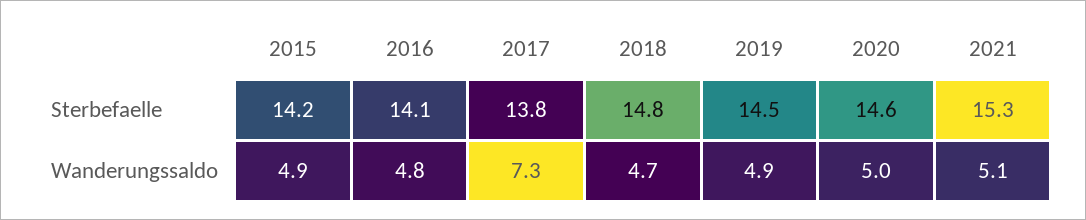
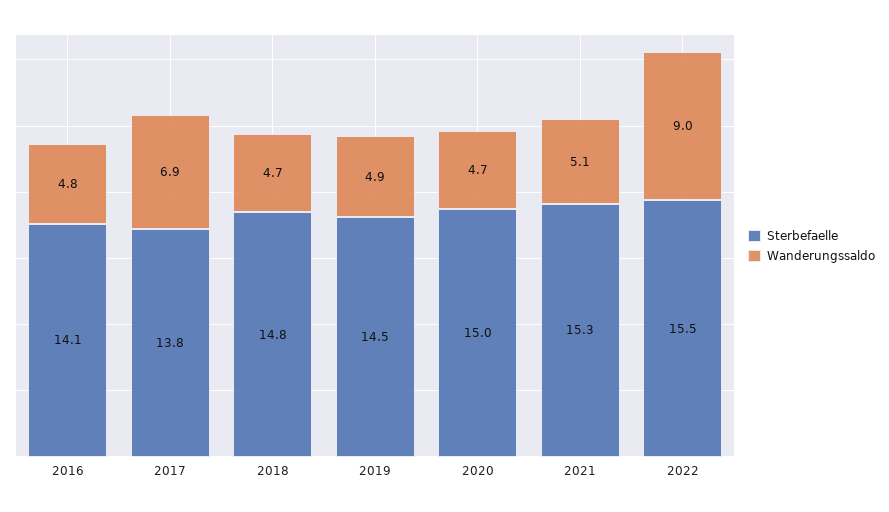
Sterbefaelle, 2015: 14.2 -> none
Sterbefaelle, 2020: 14.6 -> 15
Wanderungssaldo, 2015: 4.9 -> none
Wanderungssaldo, 2017: 7.3 -> 6.9
Wanderungssaldo, 2020: 5 -> 4.7
Sterbefaelle, 2022: none -> 15.5
Wanderungssaldo, 2022: none -> 9

